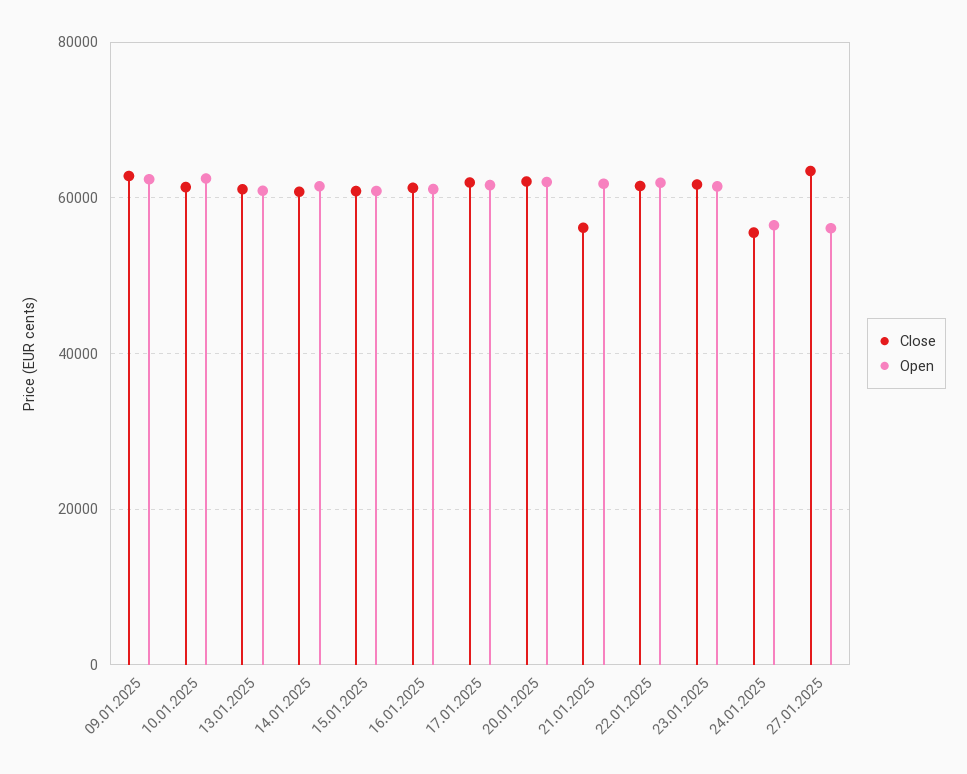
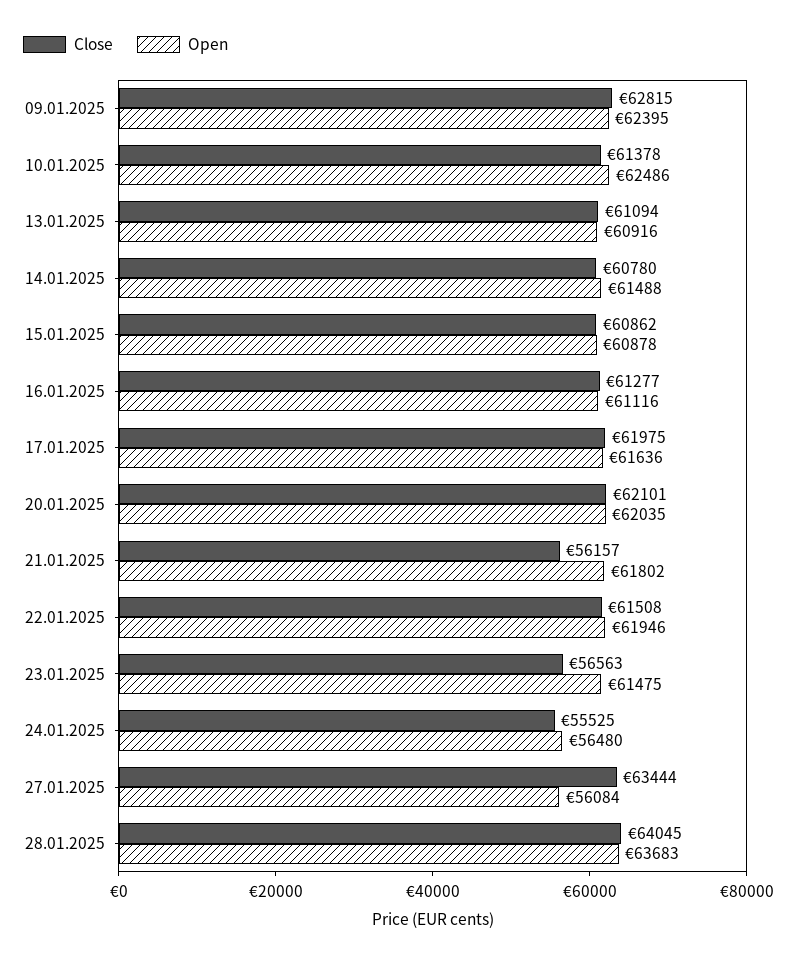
Close, 23.01.2025: 62000 -> 56563
Close, 28.01.2025: none -> 64045
Open, 28.01.2025: none -> 63683

